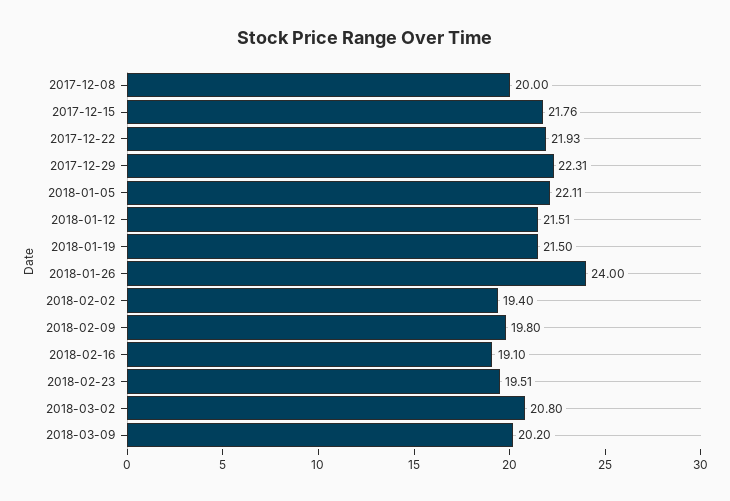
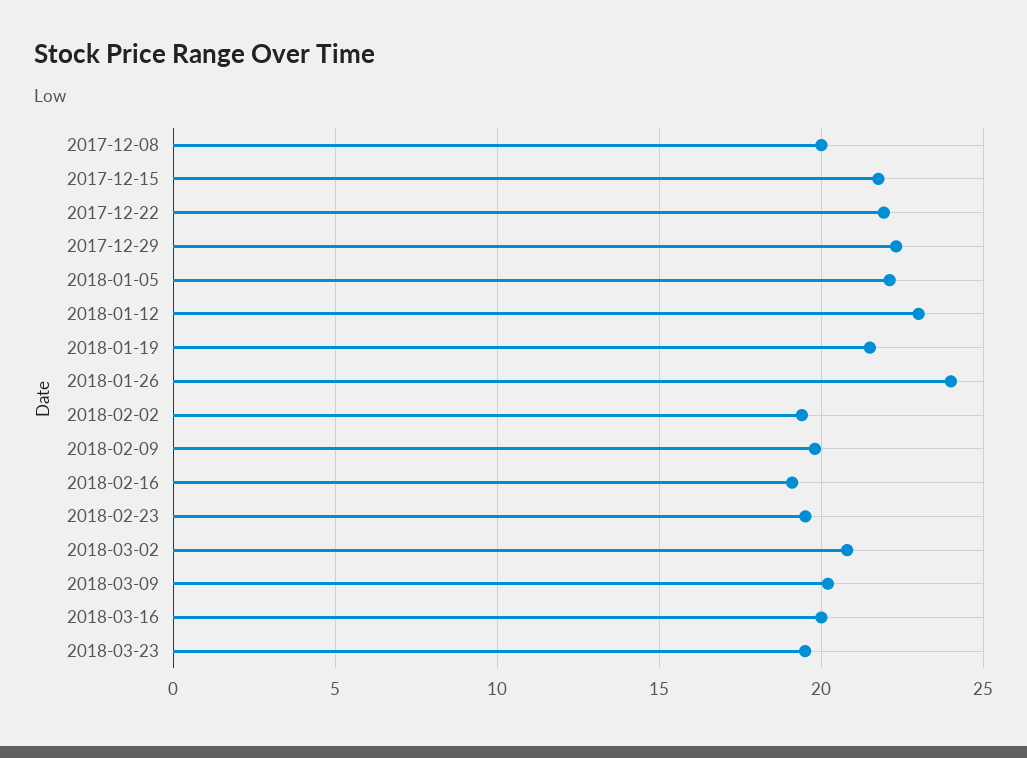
2018-01-12: 21.51 -> 23
2018-03-16: none -> 20
2018-03-23: none -> 19.5

